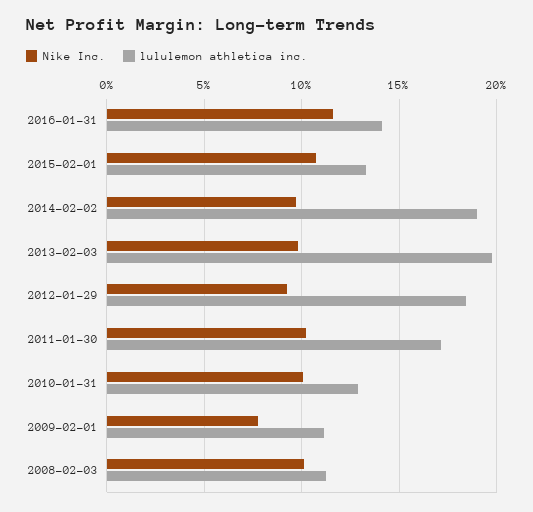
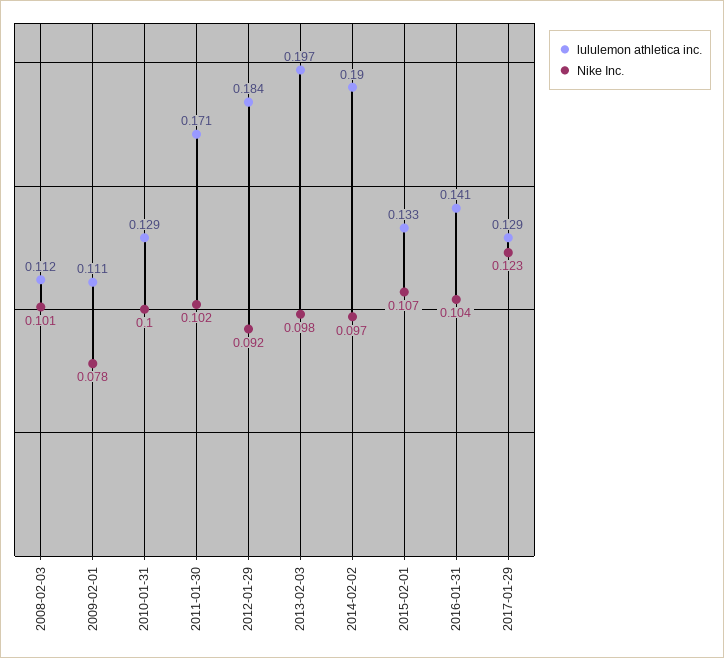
Nike Inc., 2016-01-31: 0.115 -> 0.104
lululemon athletica inc., 2017-01-29: none -> 0.129
Nike Inc., 2017-01-29: none -> 0.123

